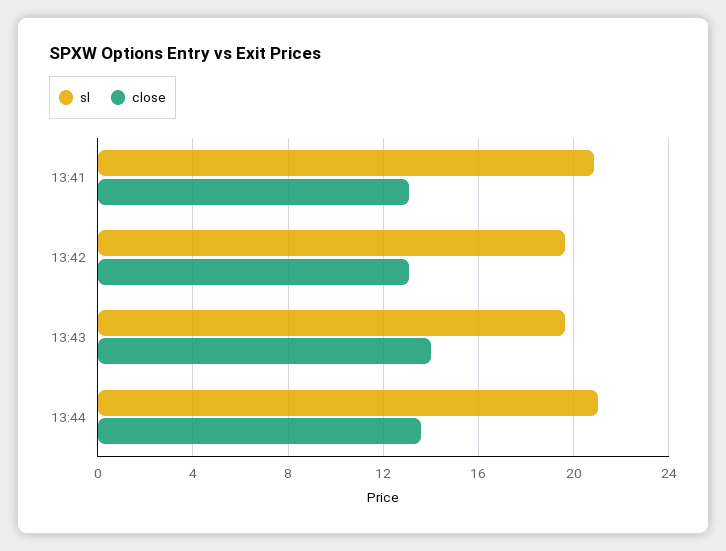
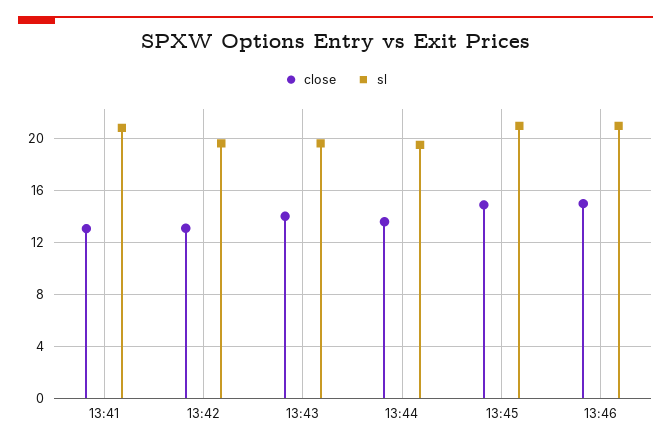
sl, 13:44: 21 -> 19.5
close, 13:45: none -> 15
sl, 13:45: none -> 21
close, 13:46: none -> 15
sl, 13:46: none -> 21

